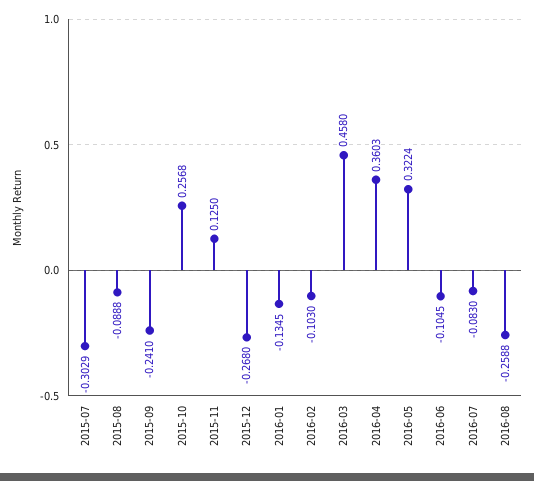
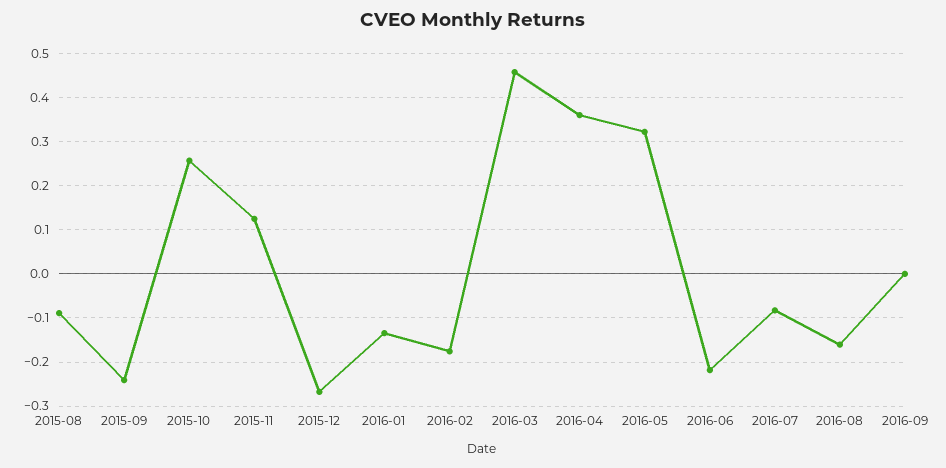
2015-07: -0.3029 -> none
2016-02: -0.103 -> -0.18
2016-06: -0.1045 -> -0.22
2016-08: -0.2588 -> -0.16
2016-09: none -> 0

